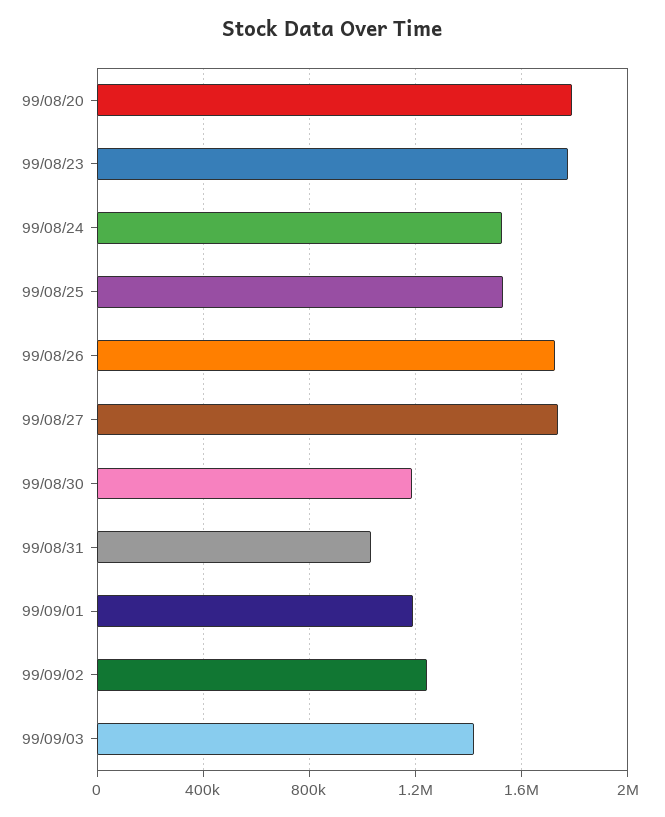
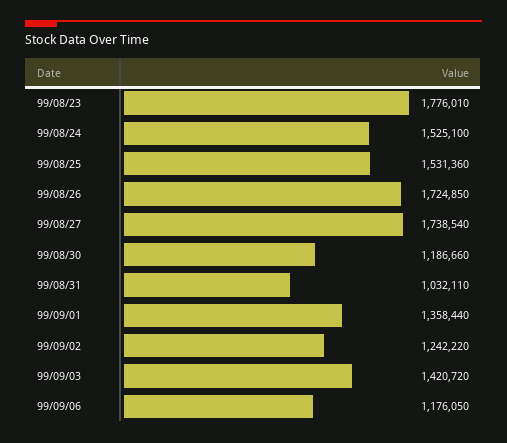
99/08/20: 1800000 -> none
99/09/01: 1200000 -> 1358440
99/09/06: none -> 1176050

